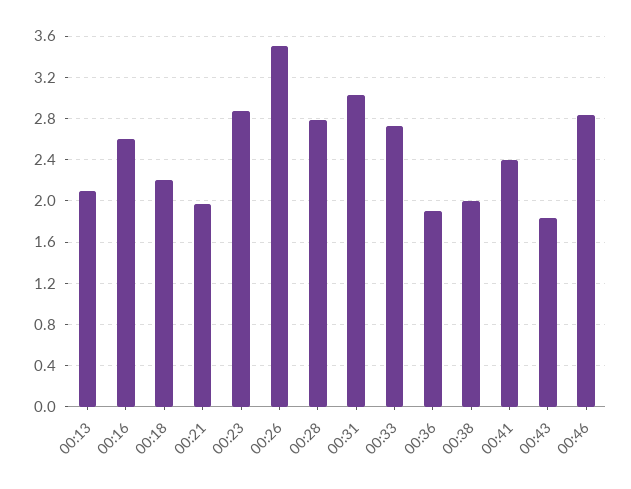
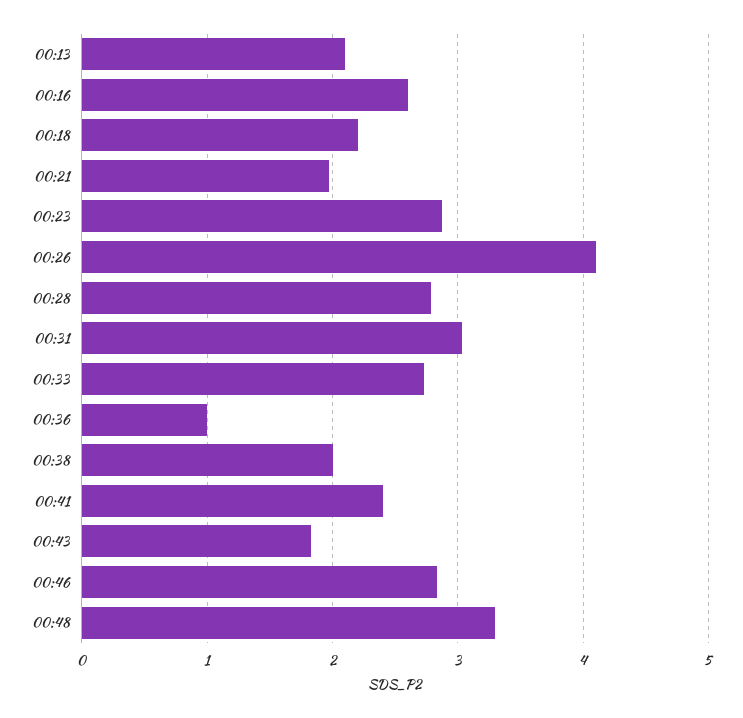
00:26: 3.5 -> 4.1
00:36: 1.9 -> 1
00:48: none -> 3.3

